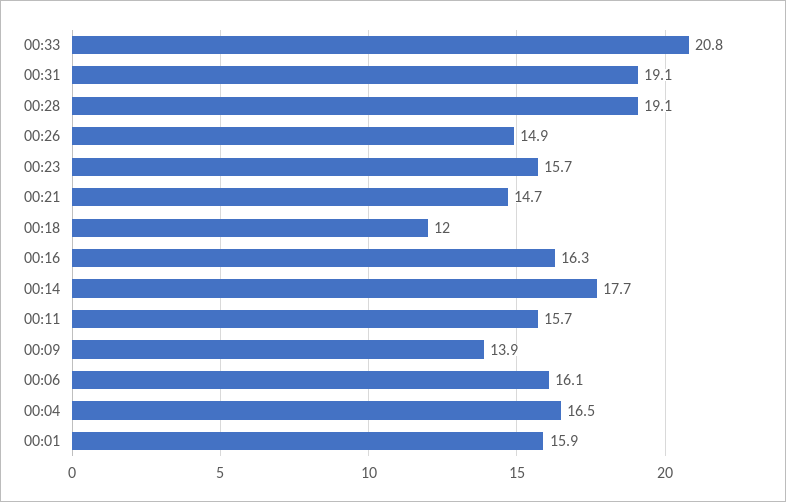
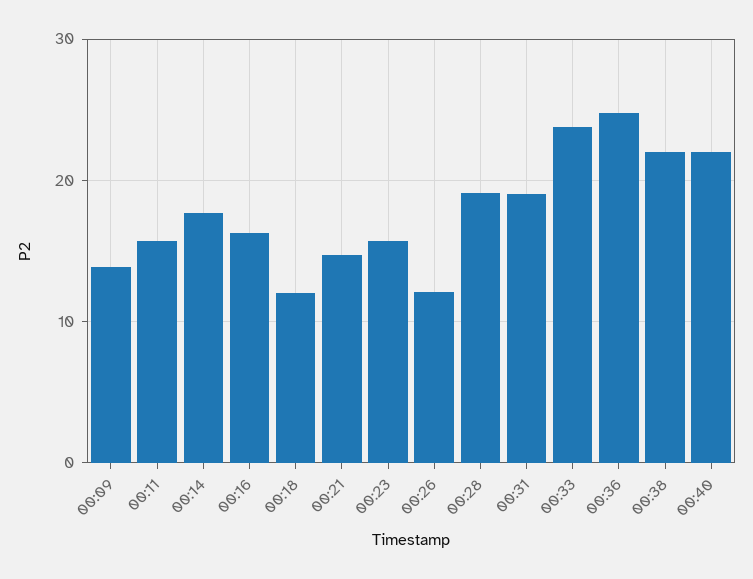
00:33: 20.8 -> 24
00:26: 14.9 -> 12
00:06: 16.1 -> none
00:04: 16.5 -> none
00:01: 15.9 -> none
00:36: none -> 25
00:38: none -> 22
00:40: none -> 22

